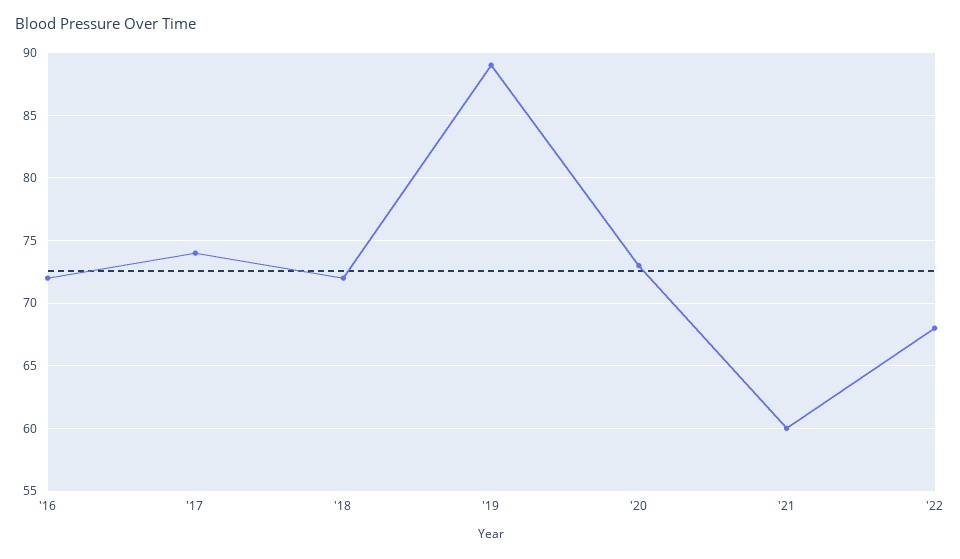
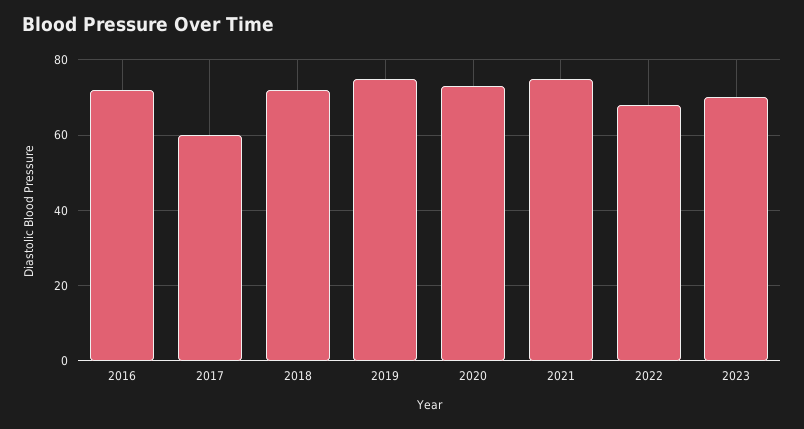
'17: 74 -> 60
'19: 89 -> 75
'21: 60 -> 75
2023: none -> 70

